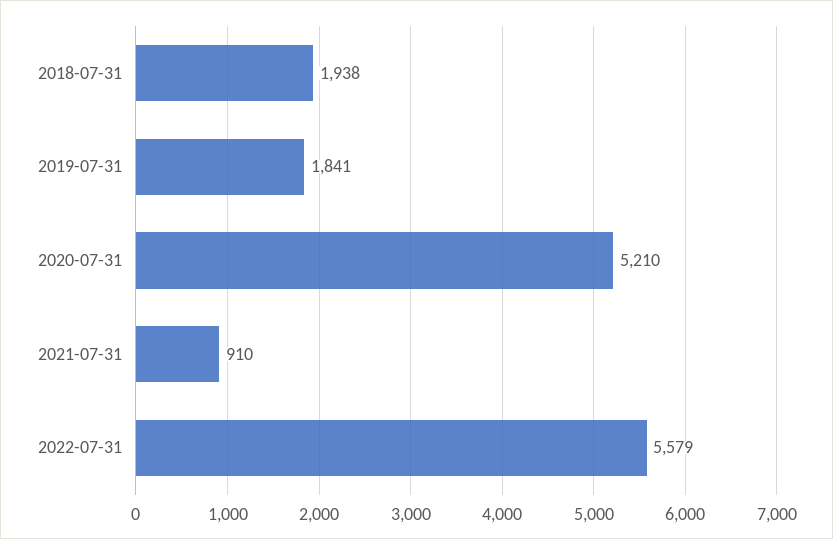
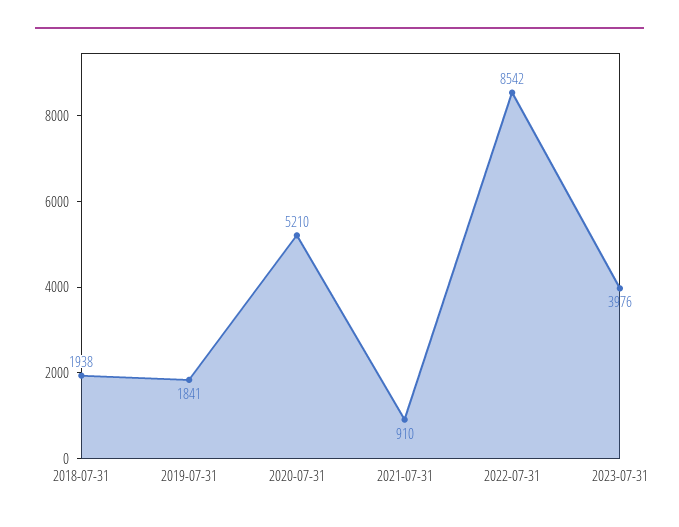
2022-07-31: 5579 -> 8542
2023-07-31: none -> 3976

